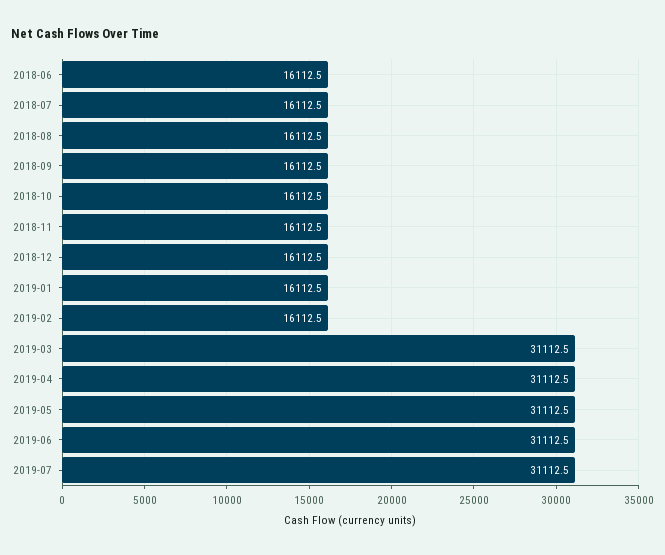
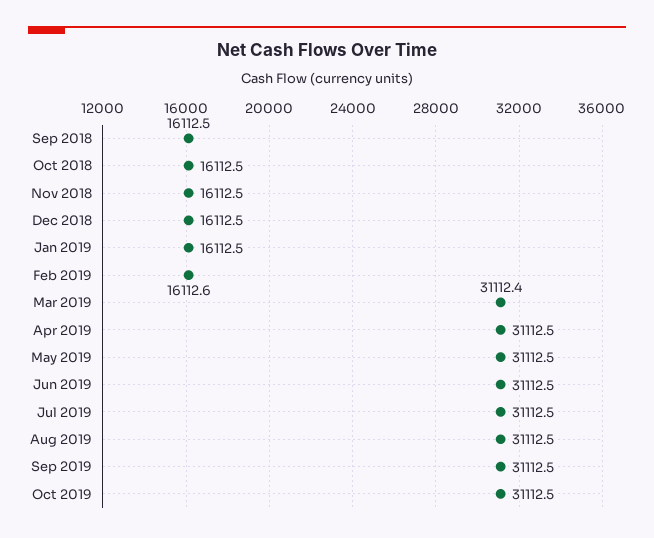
2018-06: 16112.5 -> none
2018-07: 16112.5 -> none
2018-08: 16112.5 -> none
2019-02: 16112.5 -> 16112.6
2019-03: 31112.5 -> 31112.4
Aug 2019: none -> 31112.5
Sep 2019: none -> 31112.5
Oct 2019: none -> 31112.5

